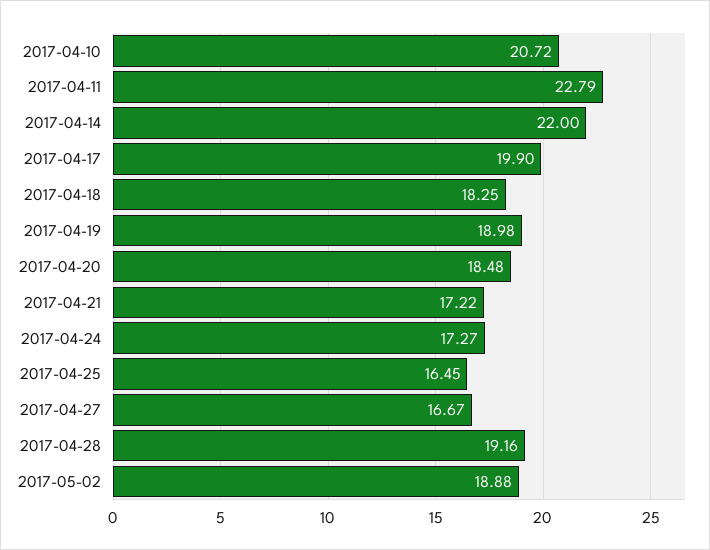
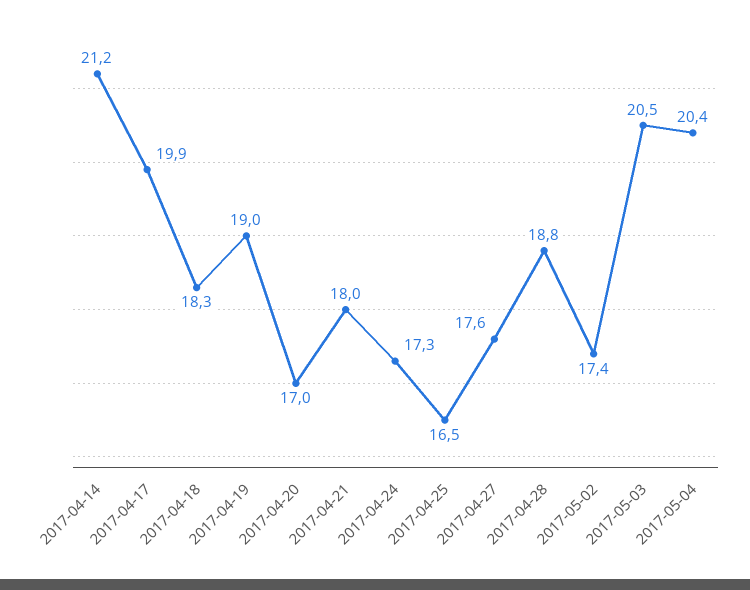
2017-04-10: 20.72 -> none
2017-04-11: 22.79 -> none
2017-04-14: 22 -> 21.2
2017-04-20: 18.48 -> 17
2017-04-21: 17.22 -> 18
2017-04-27: 16.67 -> 17.6
2017-04-28: 19.16 -> 18.8
2017-05-02: 18.88 -> 17.4
2017-05-03: none -> 20.5
2017-05-04: none -> 20.4

